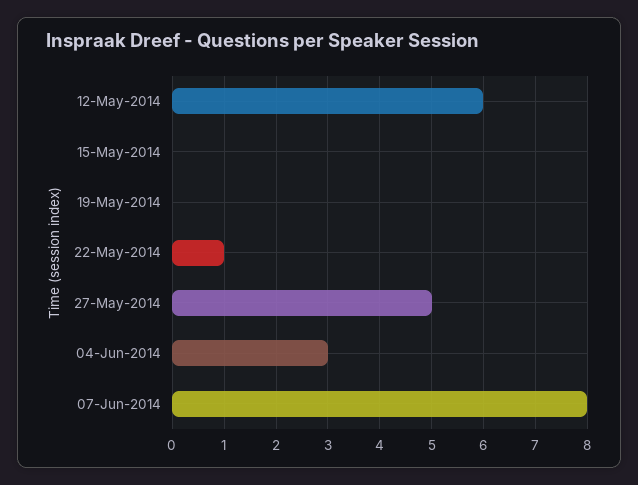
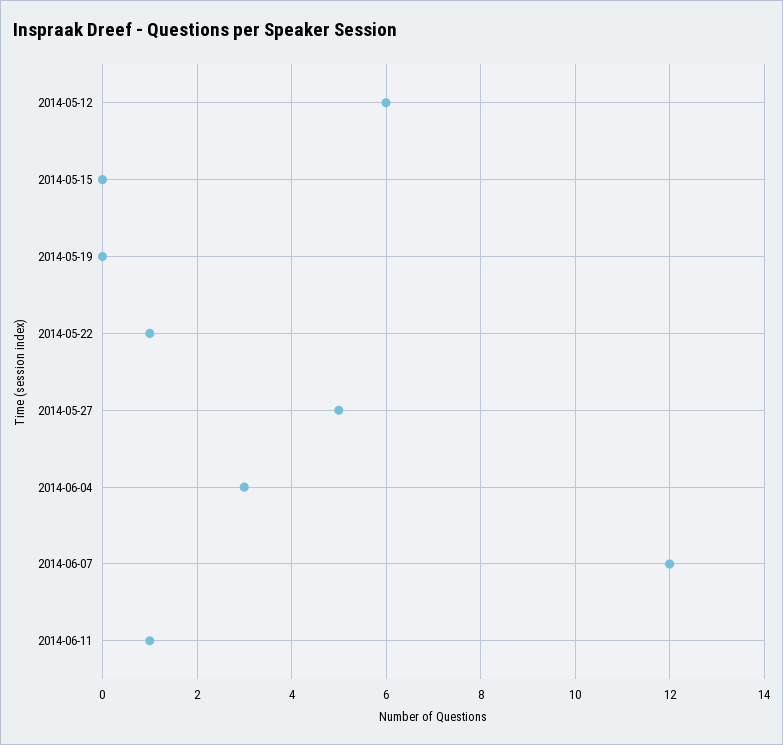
07-Jun-2014: 8 -> 12
2014-06-11: none -> 1

